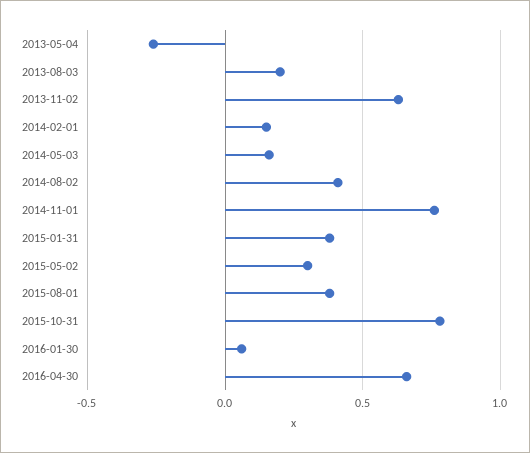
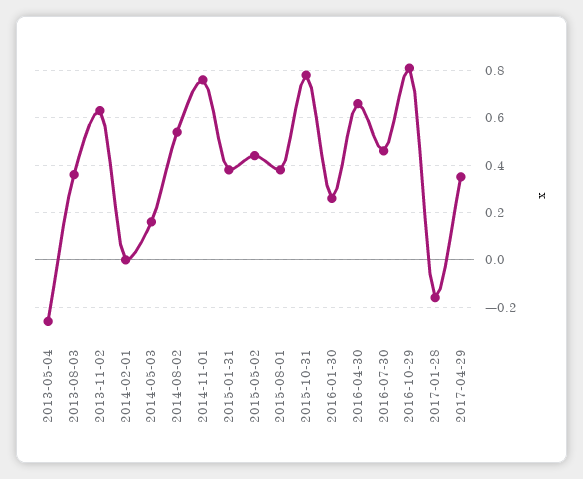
2013-08-03: 0.2 -> 0.35
2014-02-01: 0.15 -> 0
2014-08-02: 0.4 -> 0.55
2015-05-02: 0.3 -> 0.45
2016-01-30: 0.05 -> 0.25
2016-07-30: none -> 0.45
2016-10-29: none -> 0.8
2017-01-28: none -> -0.15
2017-04-29: none -> 0.35

